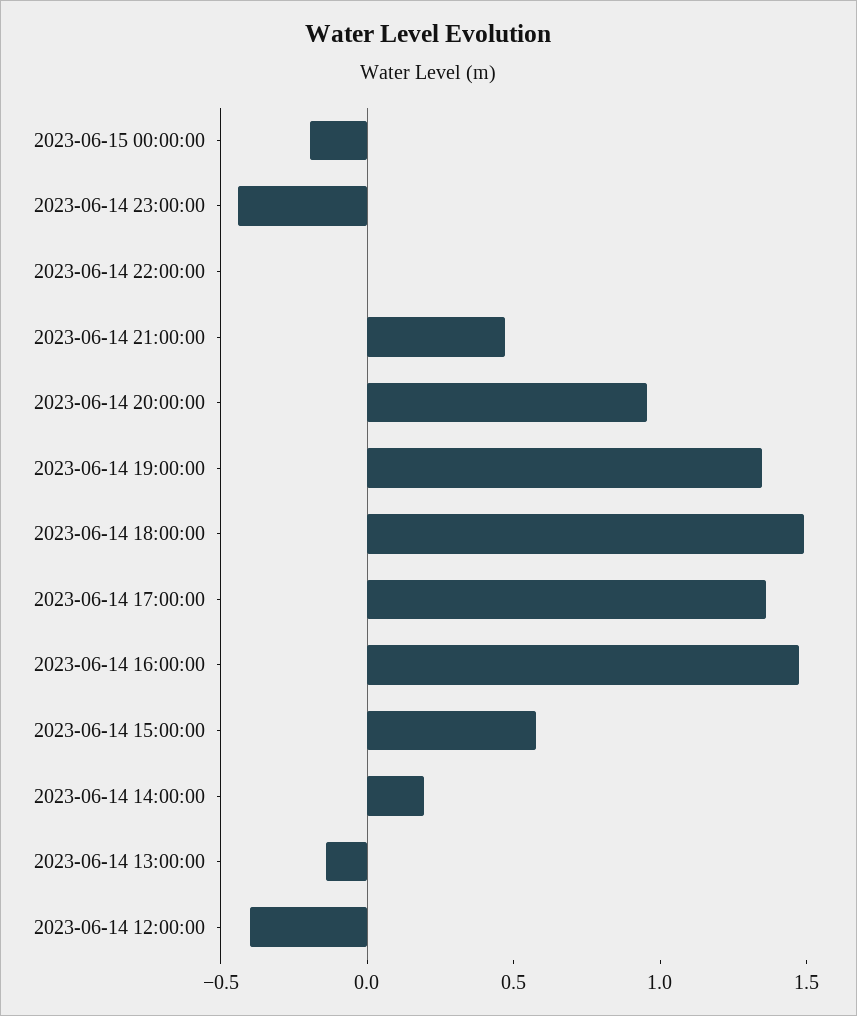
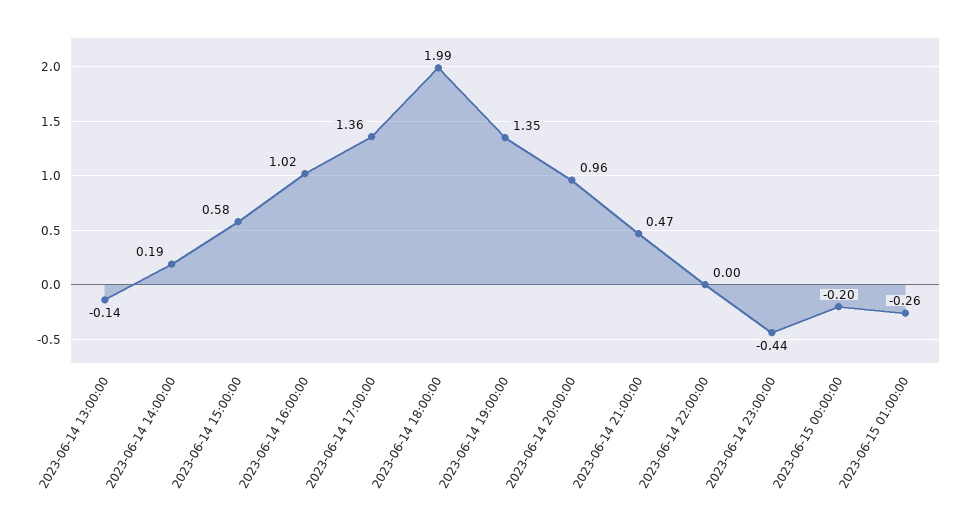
2023-06-14 18:00:00: 1.5 -> 1.99
2023-06-14 16:00:00: 1.5 -> 1.02
2023-06-14 12:00:00: -0.4 -> none
2023-06-15 01:00:00: none -> -0.26

